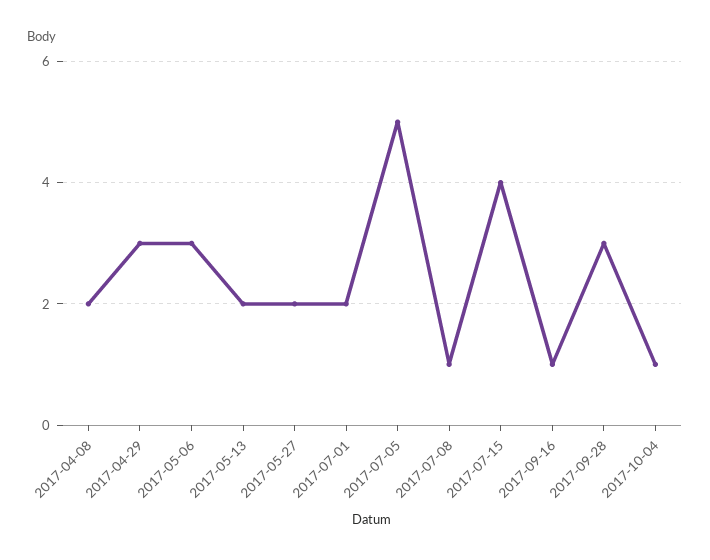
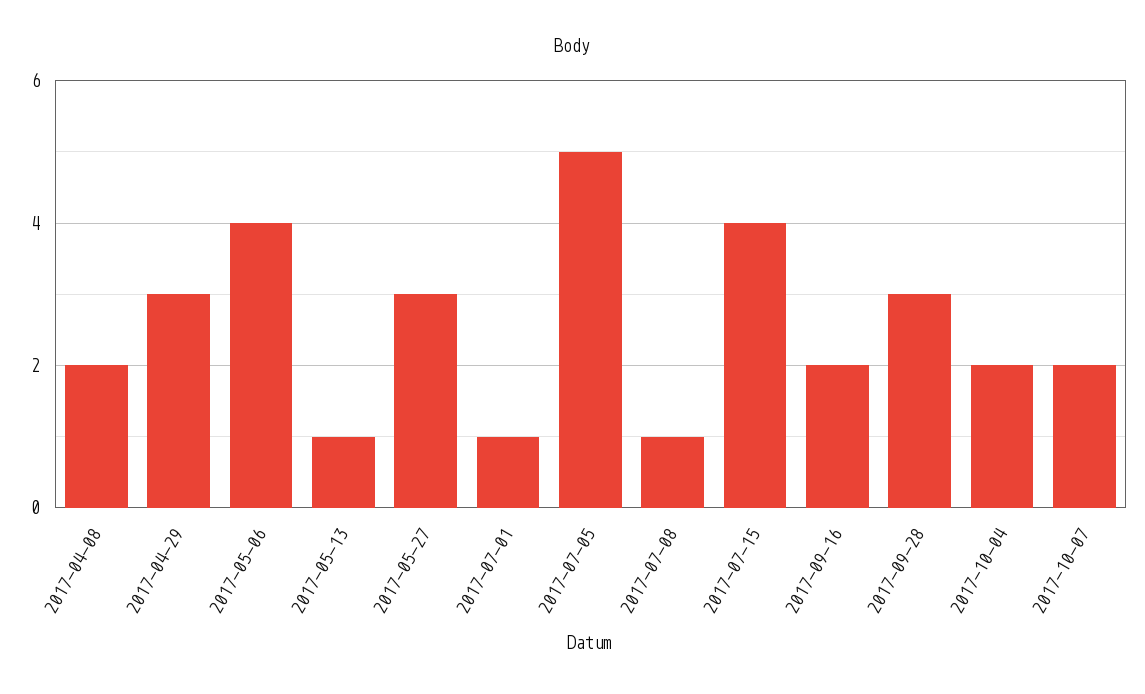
2017-05-06: 3 -> 4
2017-05-13: 2 -> 1
2017-05-27: 2 -> 3
2017-07-01: 2 -> 1
2017-09-16: 1 -> 2
2017-10-04: 1 -> 2
2017-10-07: none -> 2

